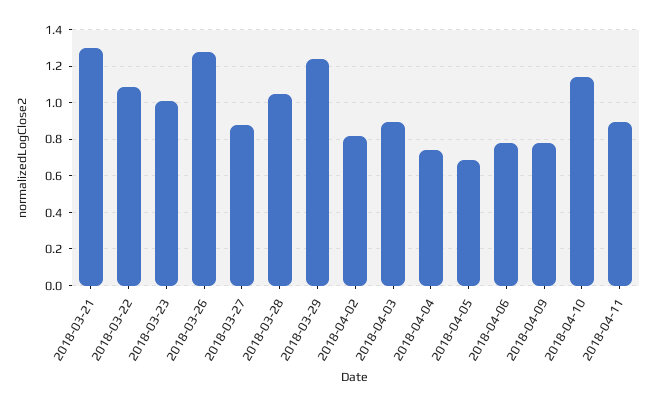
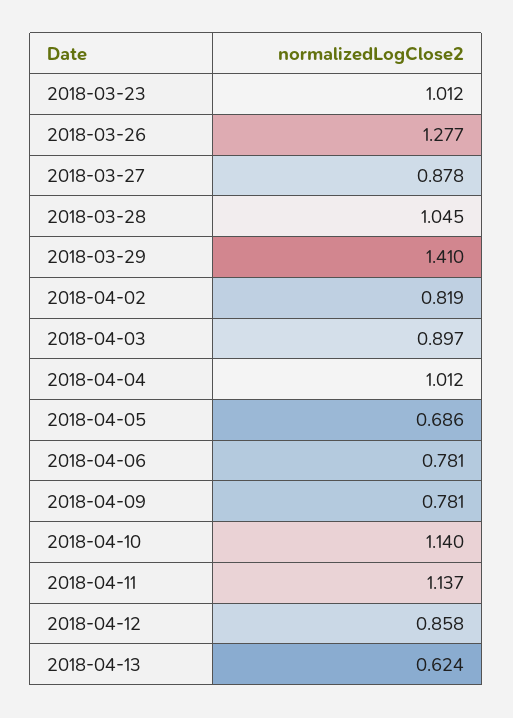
2018-03-21: 1.3 -> none
2018-03-22: 1.1 -> none
2018-03-29: 1.25 -> 1.41
2018-04-04: 0.75 -> 1.012
2018-04-11: 0.9 -> 1.137
2018-04-12: none -> 0.858
2018-04-13: none -> 0.624

